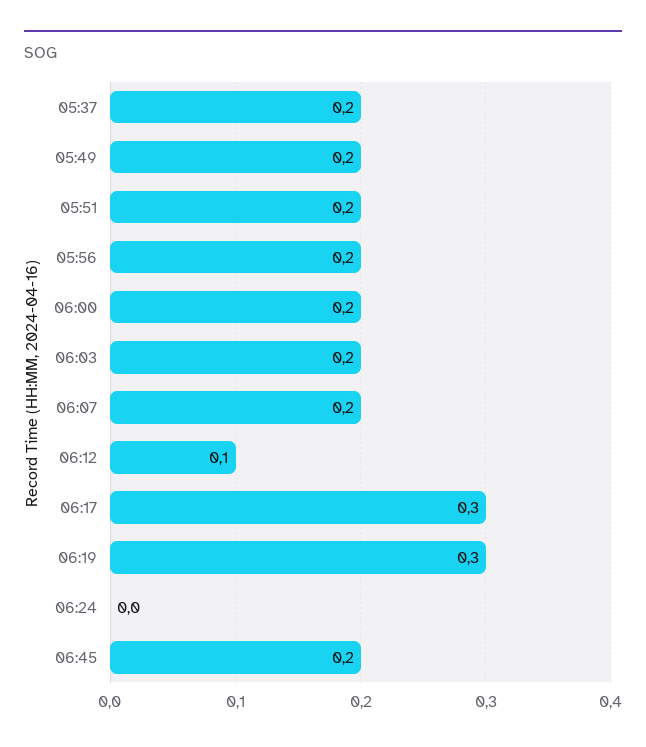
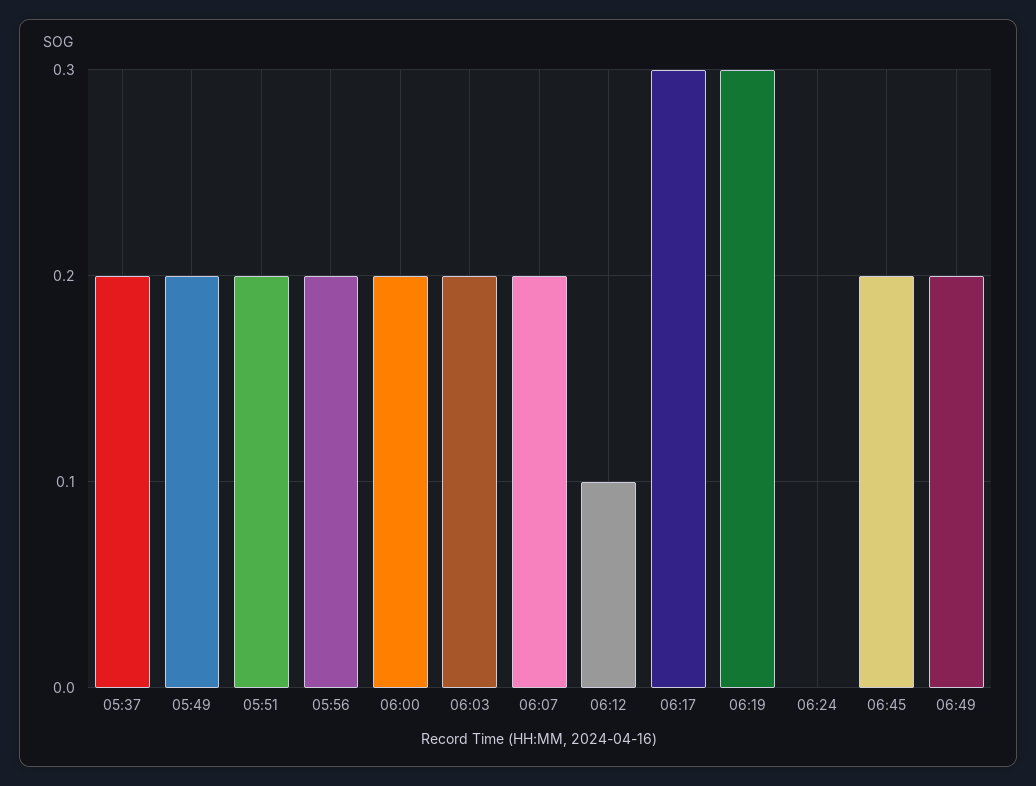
06:49: none -> 0.2

